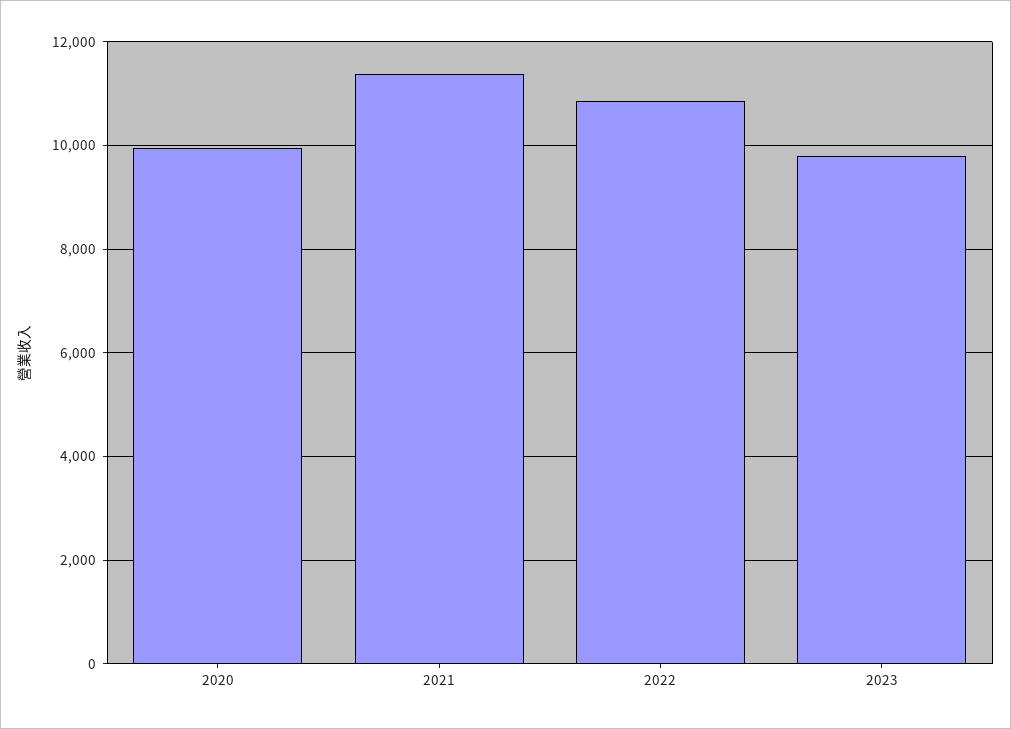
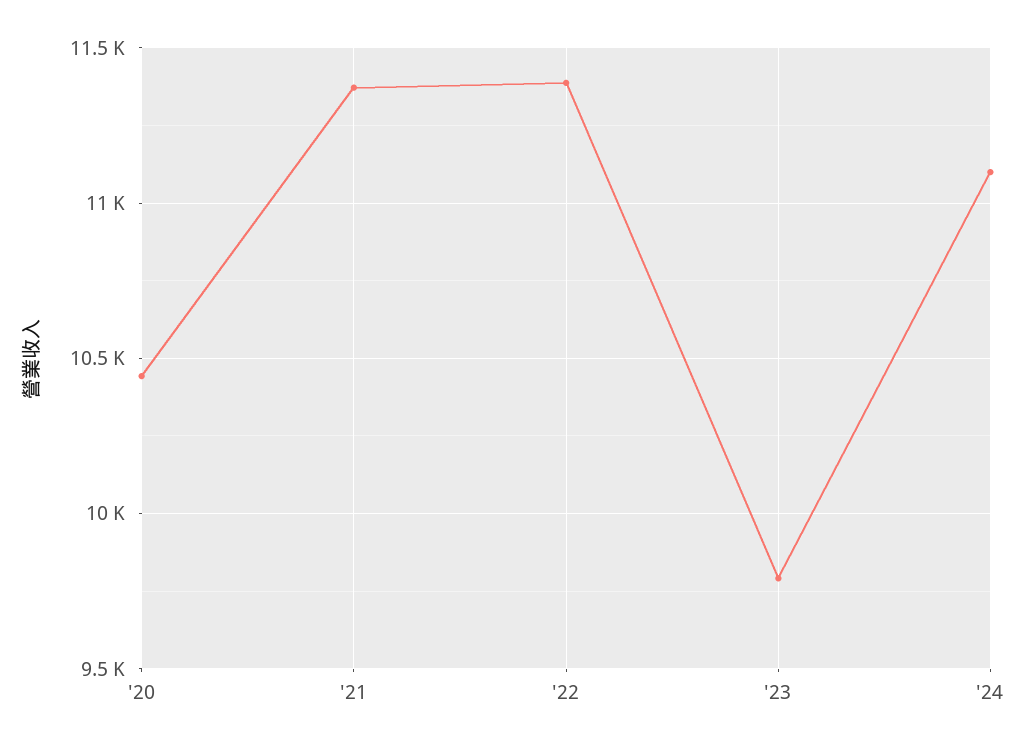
2020: 10000 -> 10450
2022: 10800 -> 11400
'24: none -> 11100

